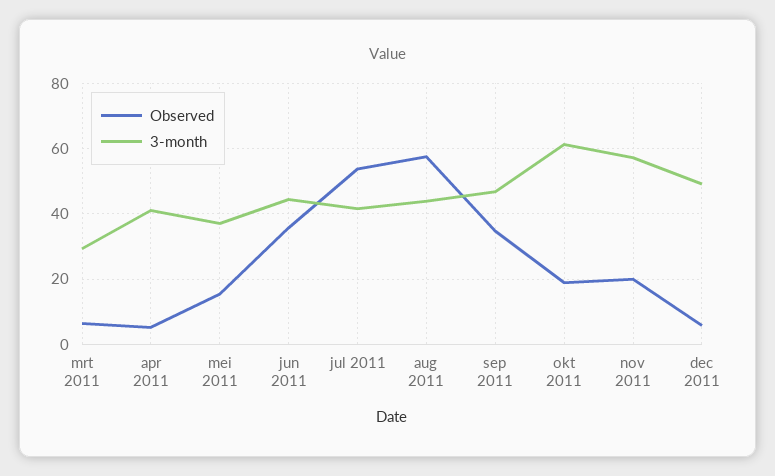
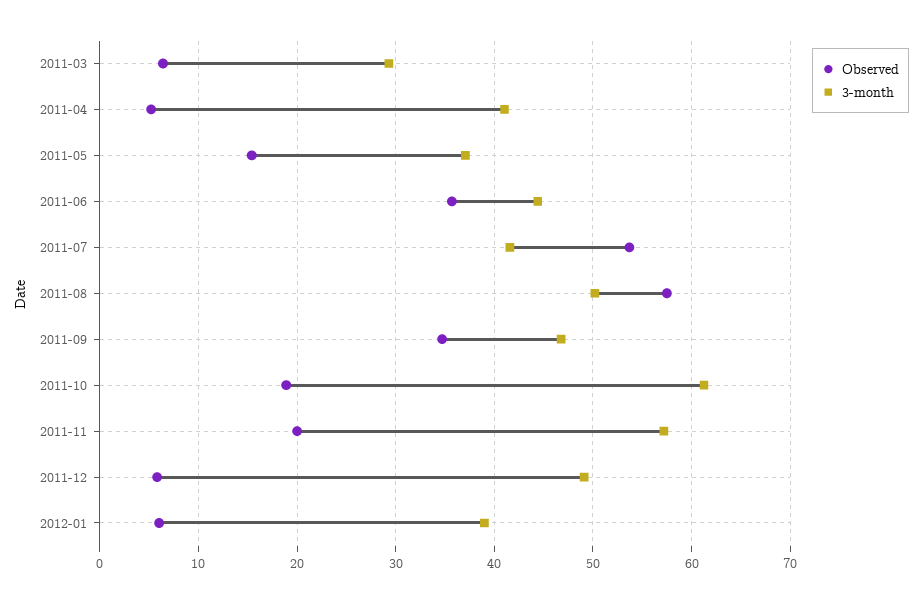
3-month, aug 2011: 44 -> 50
Observed, 2012-01: none -> 6
3-month, 2012-01: none -> 39

